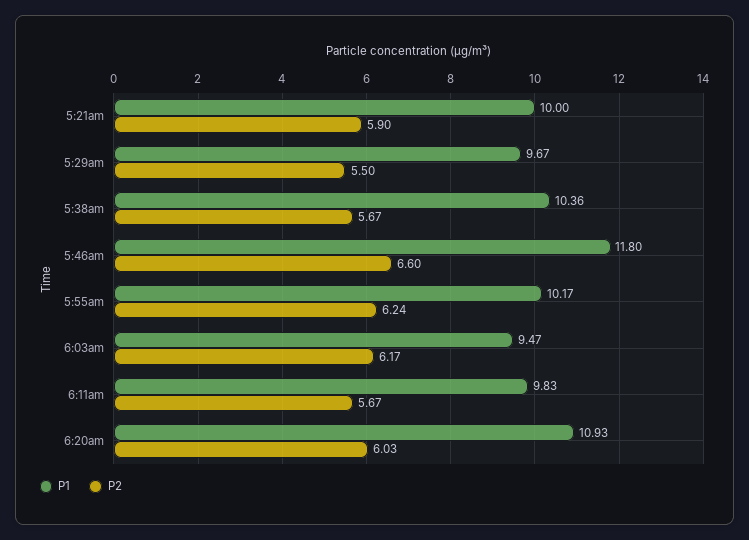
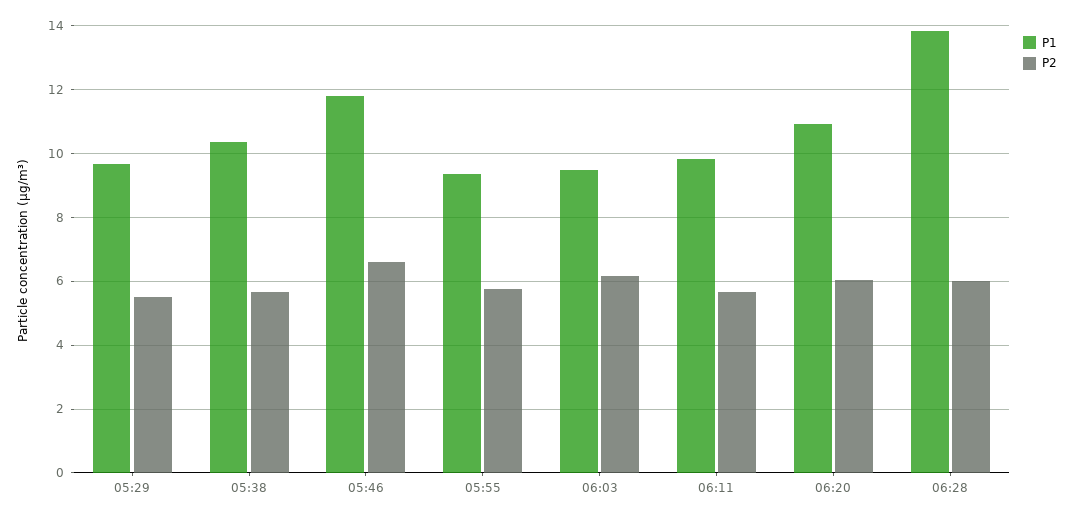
P1, 5:21am: 10 -> none
P2, 5:21am: 5.9 -> none
P1, 5:55am: 10.17 -> 9.4
P2, 5:55am: 6.24 -> 5.8
P1, 06:28: none -> 13.8
P2, 06:28: none -> 6

